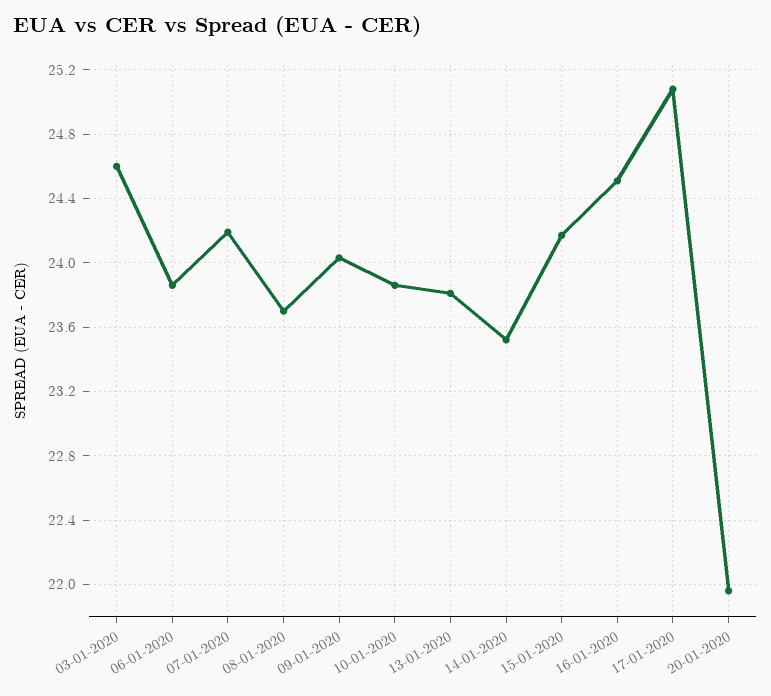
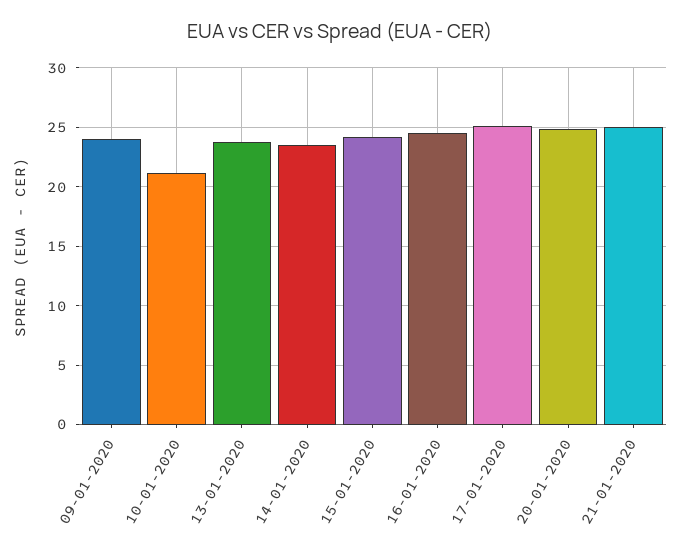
03-01-2020: 24.6 -> none
06-01-2020: 23.85 -> none
07-01-2020: 24.2 -> none
08-01-2020: 23.7 -> none
10-01-2020: 23.85 -> 21
20-01-2020: 21.95 -> 25
21-01-2020: none -> 25

